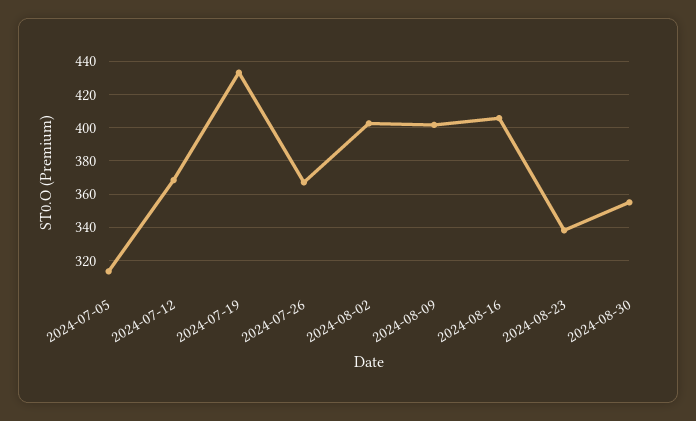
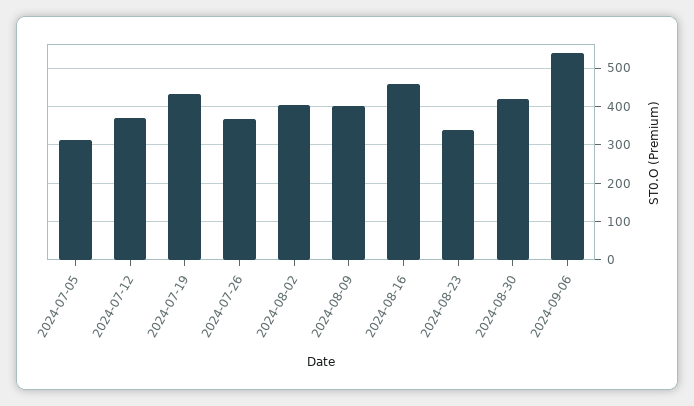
2024-08-16: 405 -> 460
2024-08-30: 355 -> 420
2024-09-06: none -> 540

